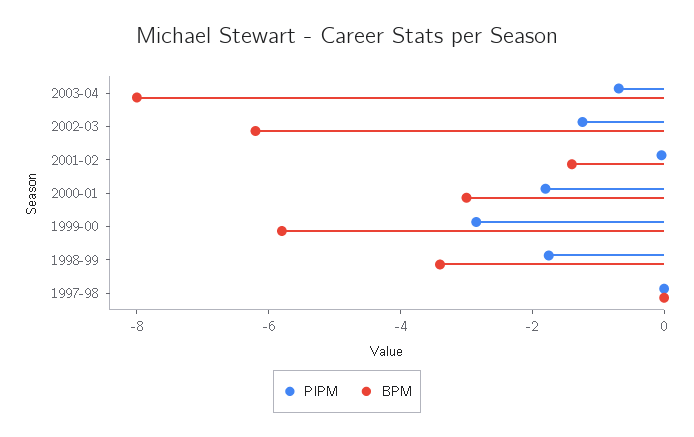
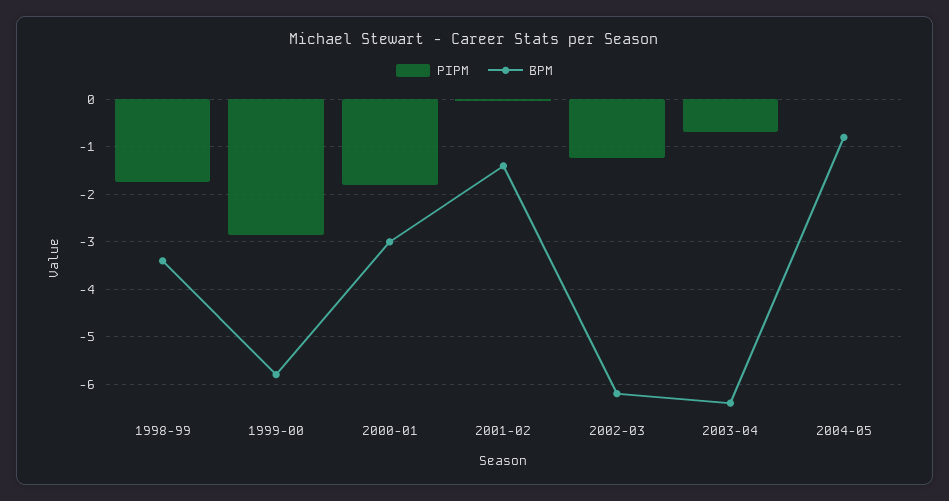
BPM, 2003-04: -8 -> -6.4
PIPM, 1997-98: 0 -> none
BPM, 1997-98: 0 -> none
PIPM, 2004-05: none -> 0
BPM, 2004-05: none -> -0.8

